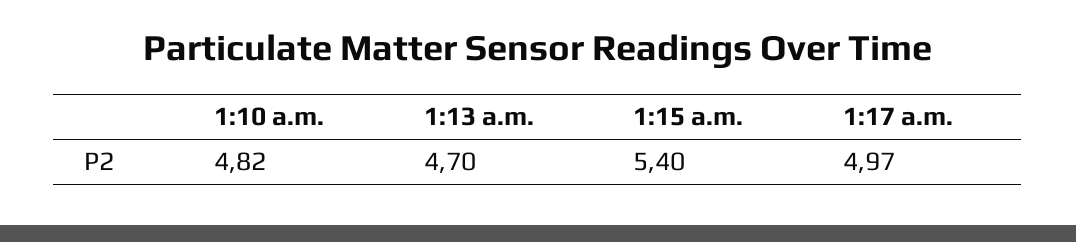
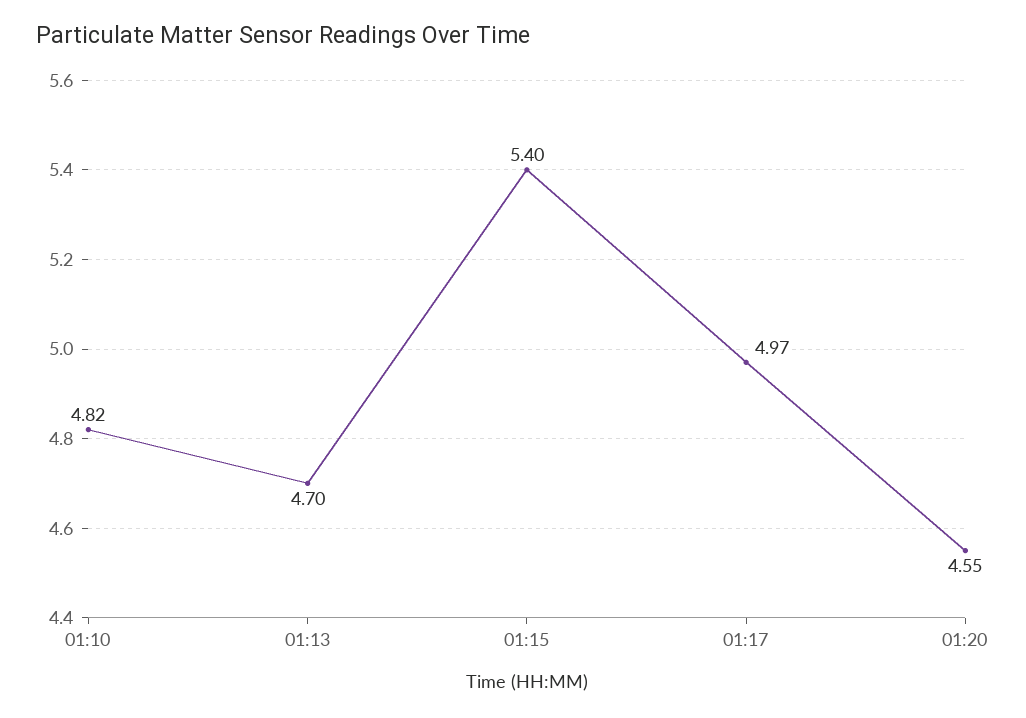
01:20: none -> 4.55

